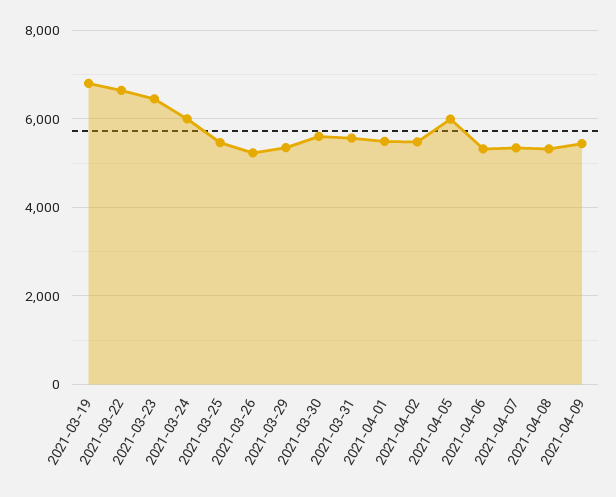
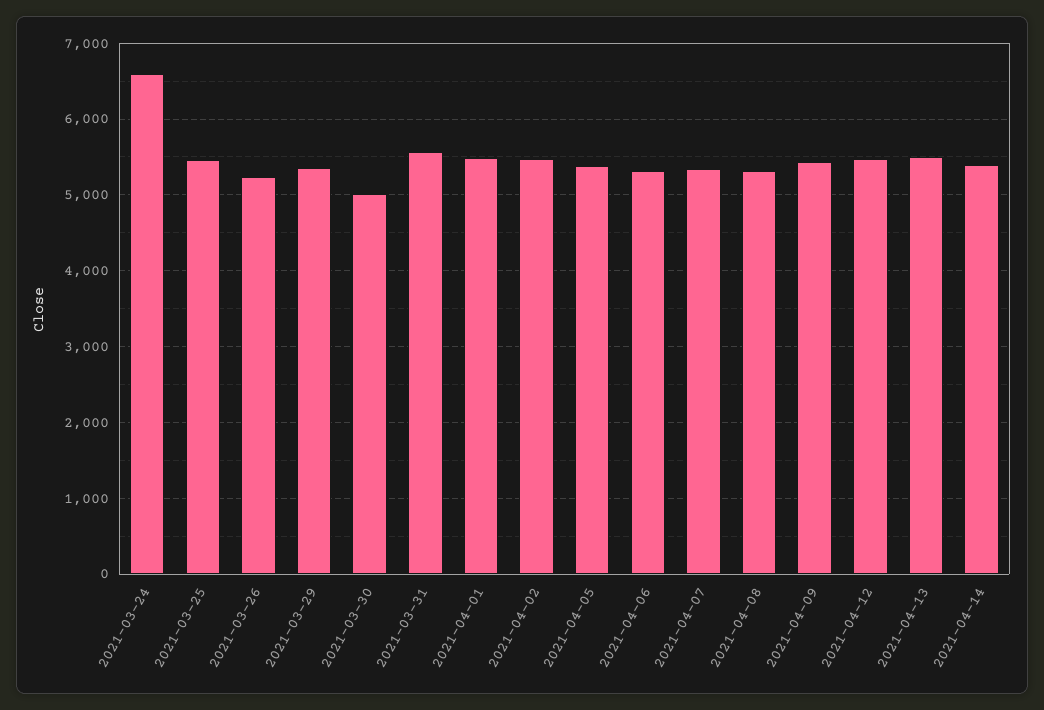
2021-03-19: 6800 -> none
2021-03-22: 6600 -> none
2021-03-23: 6400 -> none
2021-03-24: 6000 -> 6600
2021-03-30: 5600 -> 5000
2021-04-05: 6000 -> 5400
2021-04-12: none -> 5500
2021-04-13: none -> 5500
2021-04-14: none -> 5400

